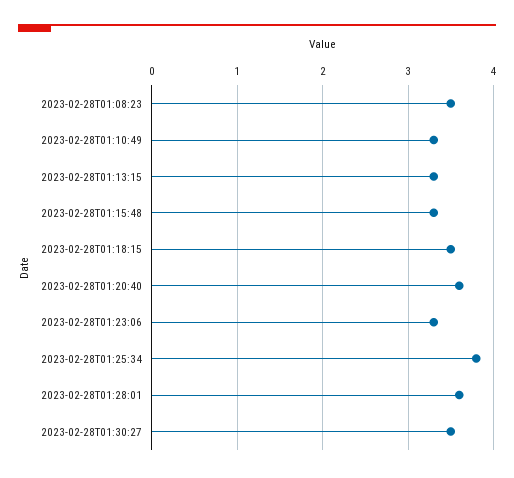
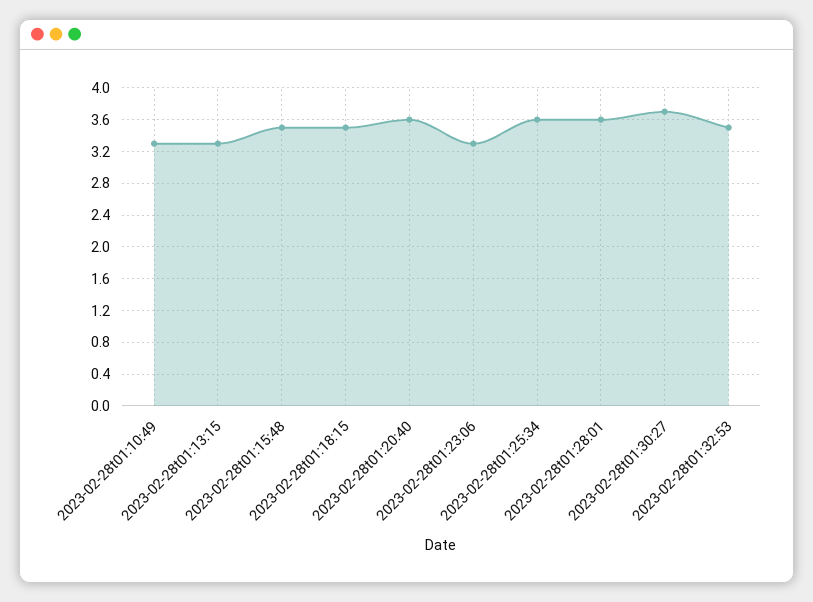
2023-02-28T01:08:23: 3.5 -> none
2023-02-28T01:15:48: 3.3 -> 3.5
2023-02-28T01:25:34: 3.8 -> 3.6
2023-02-28T01:30:27: 3.5 -> 3.7
2023-02-28t01:32:53: none -> 3.5

